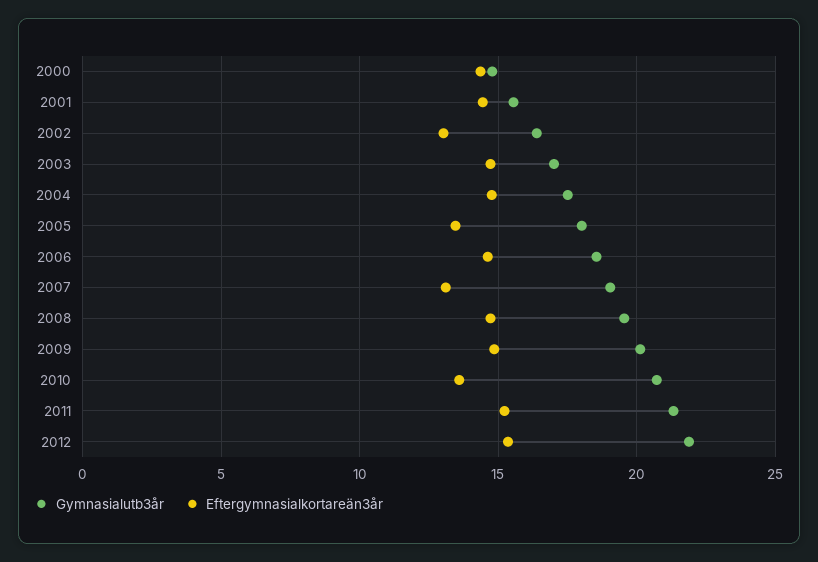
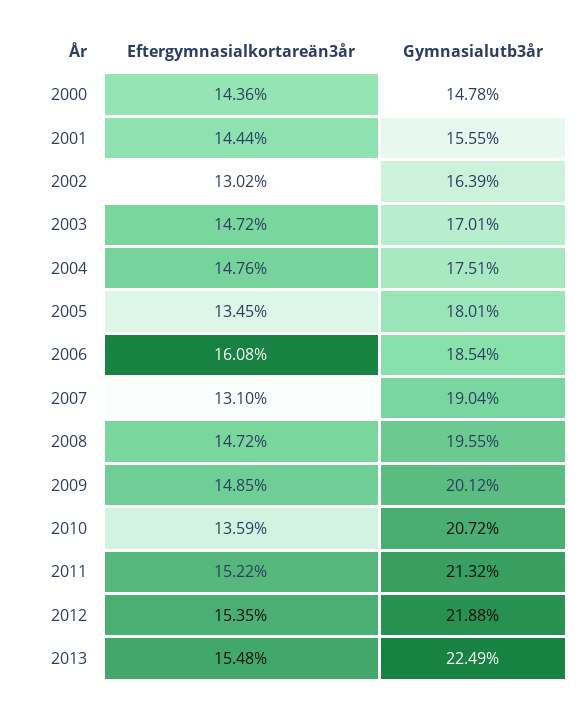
Eftergymnasialkortareän3år, 2006: 14.5 -> 16.08
Eftergymnasialkortareän3år, 2013: none -> 15.48
Gymnasialutb3år, 2013: none -> 22.49

